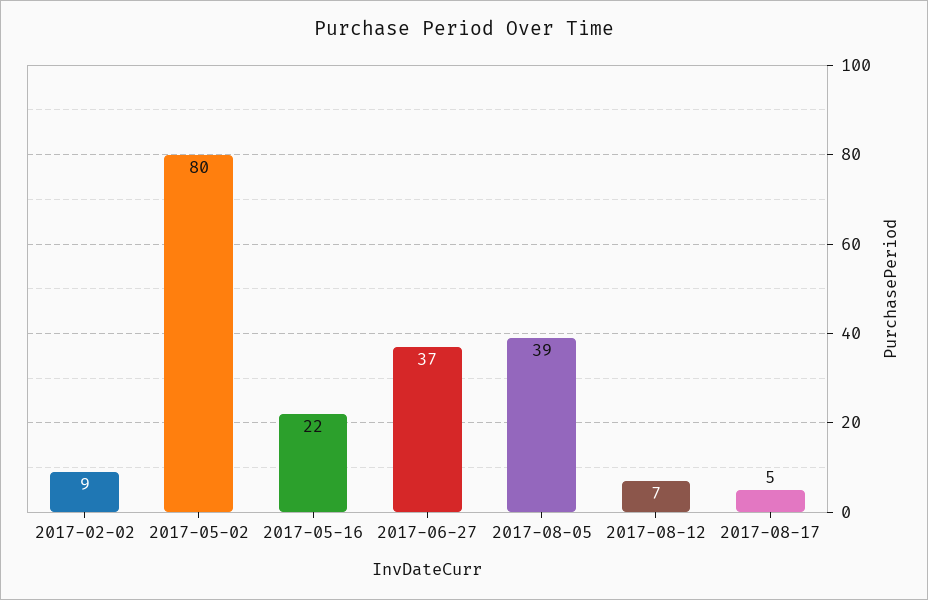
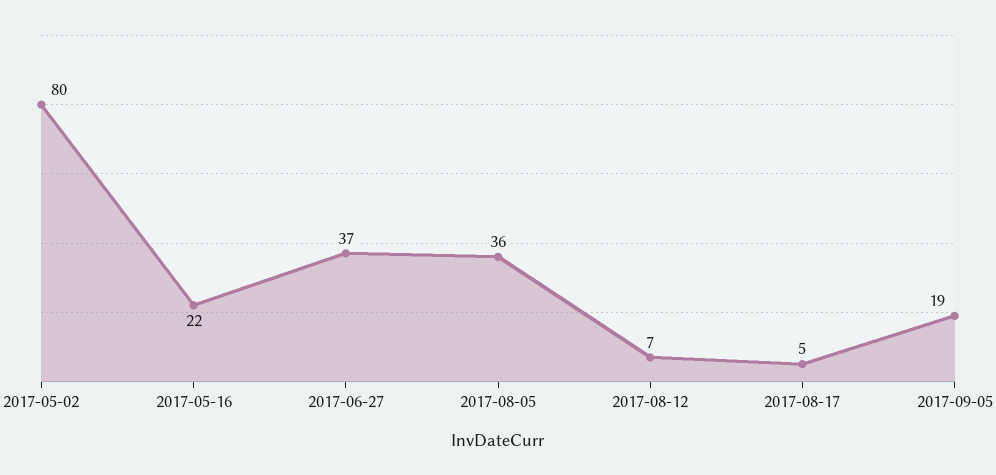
2017-02-02: 9 -> none
2017-08-05: 39 -> 36
2017-09-05: none -> 19

